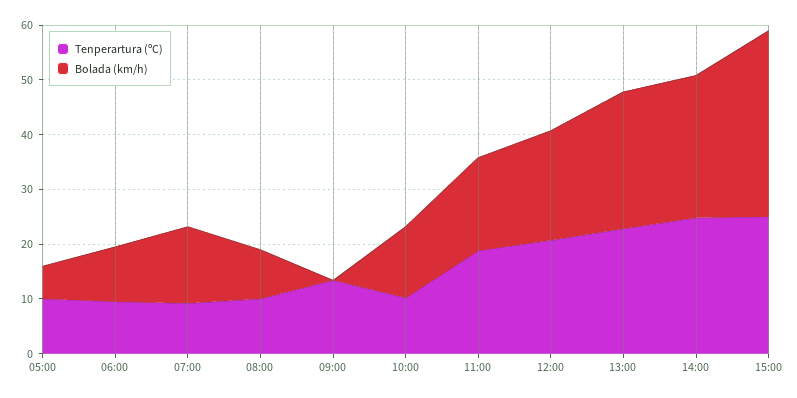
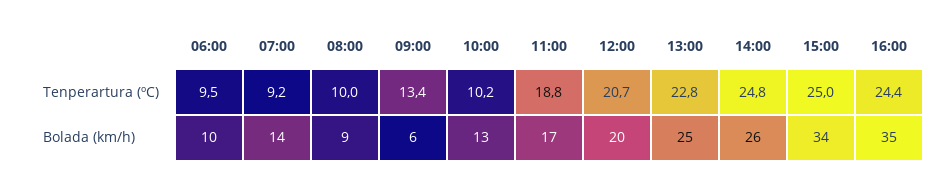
Tenperartura (ºC), 05:00: 10 -> none
Bolada (km/h), 05:00: 6 -> none
Bolada (km/h), 09:00: 0 -> 6
Tenperartura (ºC), 16:00: none -> 24.4
Bolada (km/h), 16:00: none -> 35

